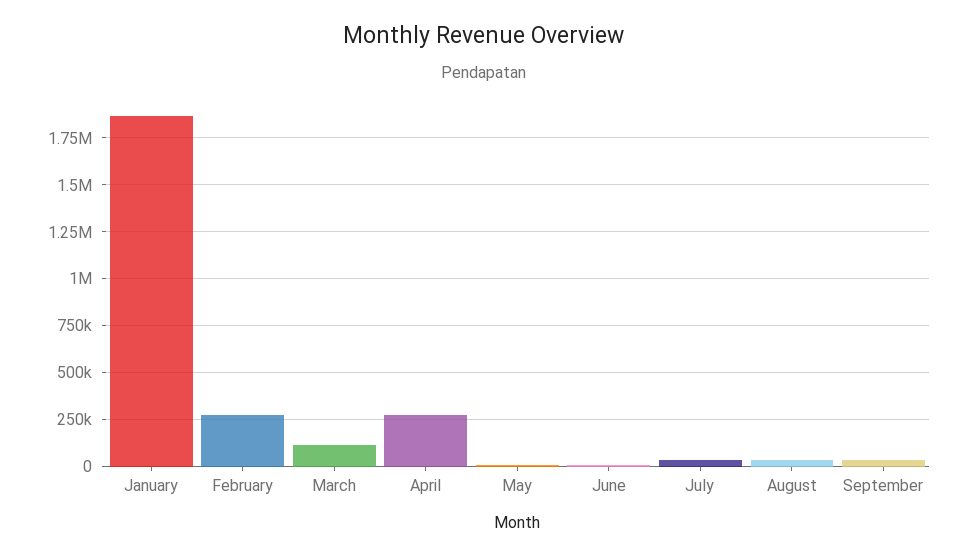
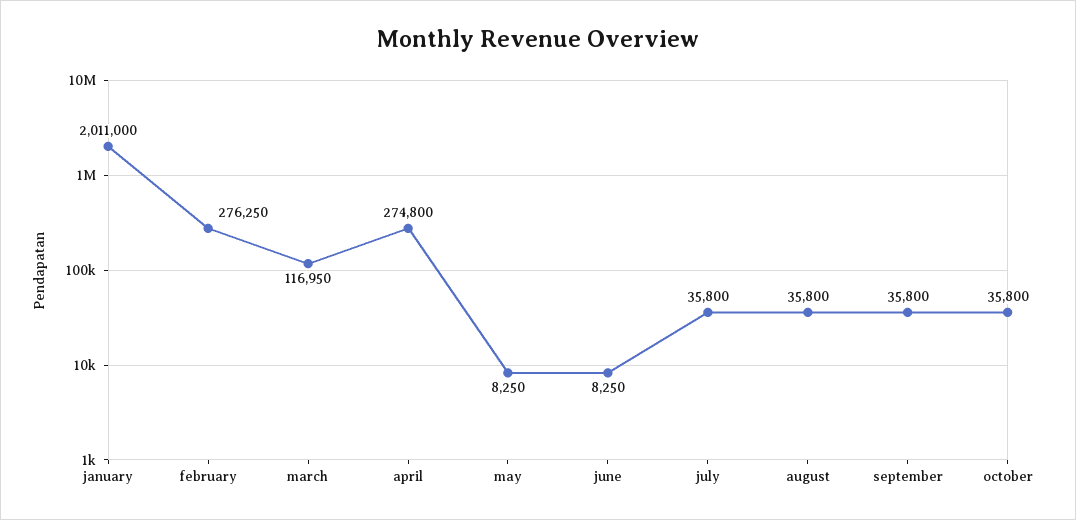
January: 1850000 -> 2011000
october: none -> 35800

